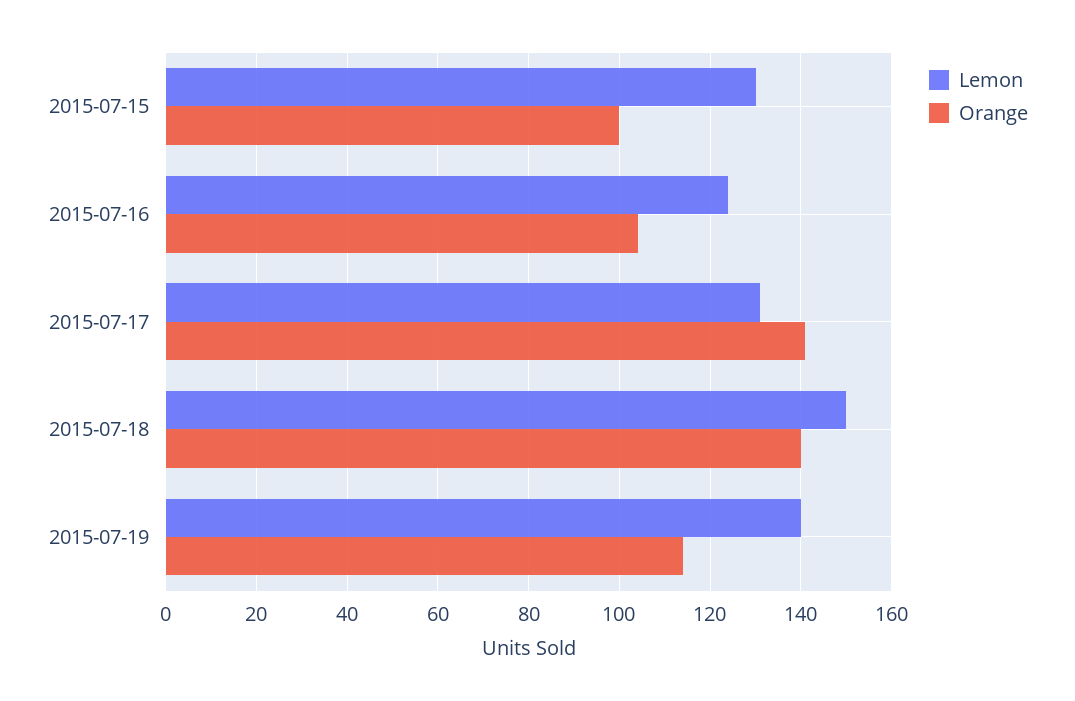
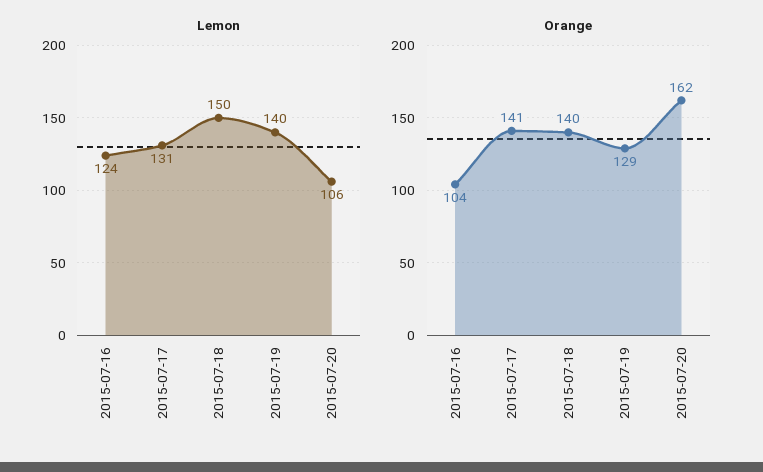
Lemon, 2015-07-15: 130 -> none
Orange, 2015-07-15: 100 -> none
Orange, 2015-07-19: 115 -> 129
Lemon, 2015-07-20: none -> 106
Orange, 2015-07-20: none -> 162

